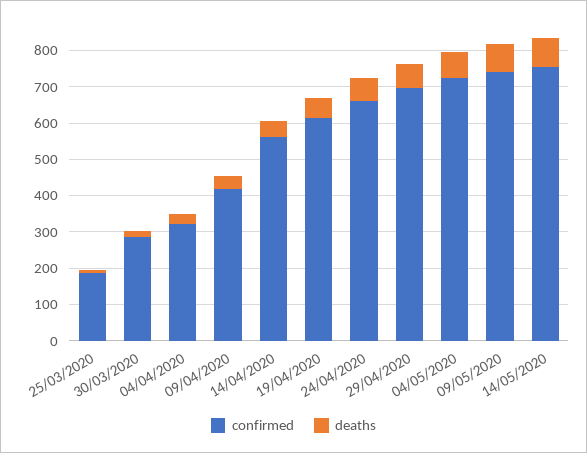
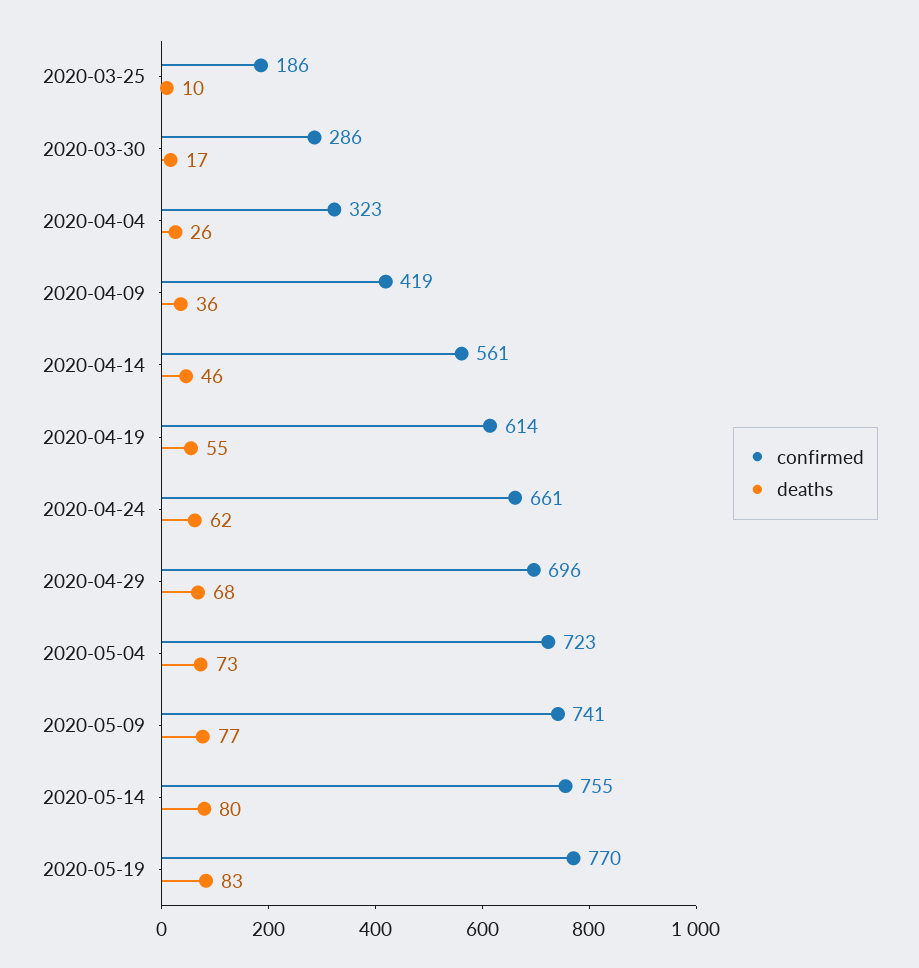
confirmed, 2020-05-19: none -> 770
deaths, 2020-05-19: none -> 83

